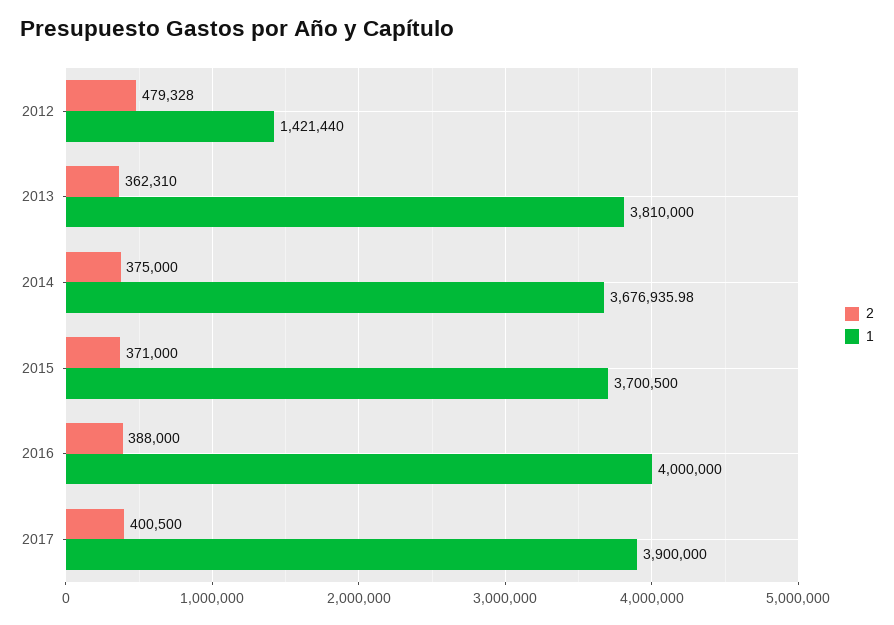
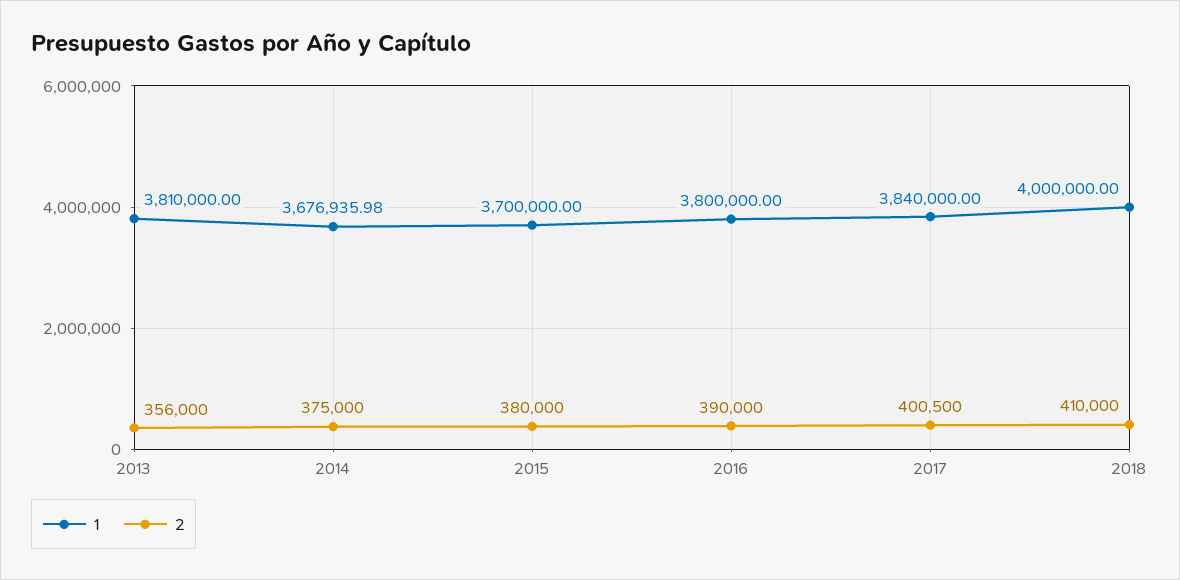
2, 2012: 479328 -> none
1, 2012: 1421440 -> none
2, 2013: 362310 -> 356000
2, 2015: 371000 -> 380000
1, 2015: 3700500 -> 3700000
2, 2016: 388000 -> 390000
1, 2016: 4000000 -> 3800000
1, 2017: 3900000 -> 3840000
1, 2018: none -> 4000000
2, 2018: none -> 410000

